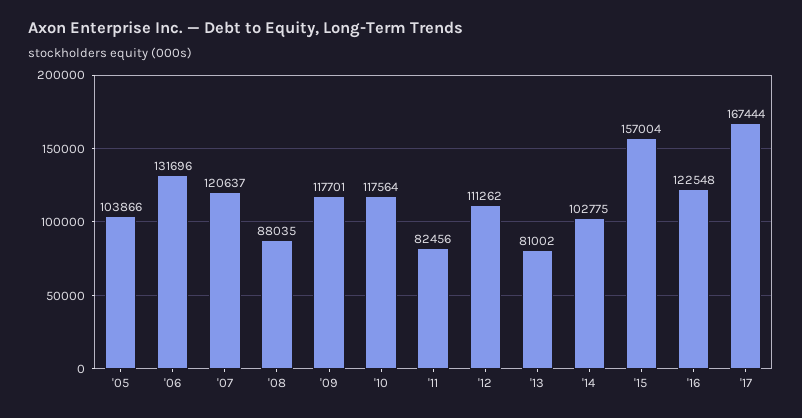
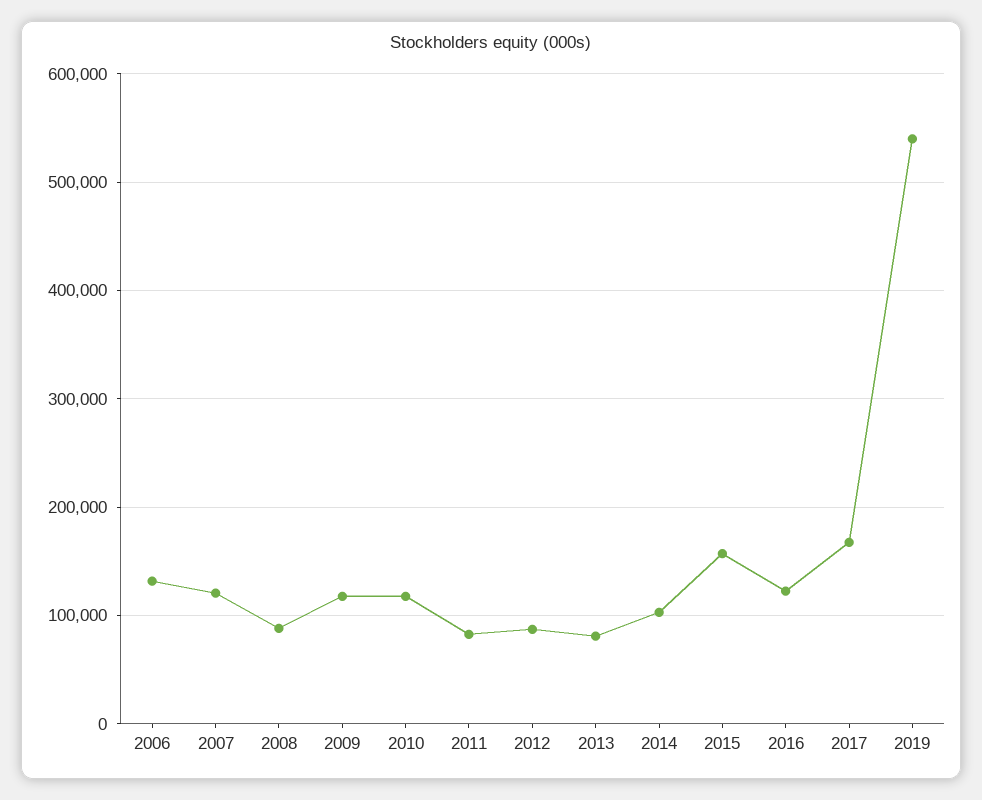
'05: 103866 -> none
'12: 111262 -> 90000
2019: none -> 540000

